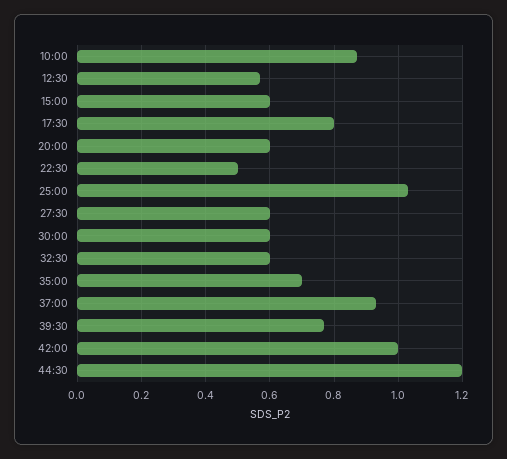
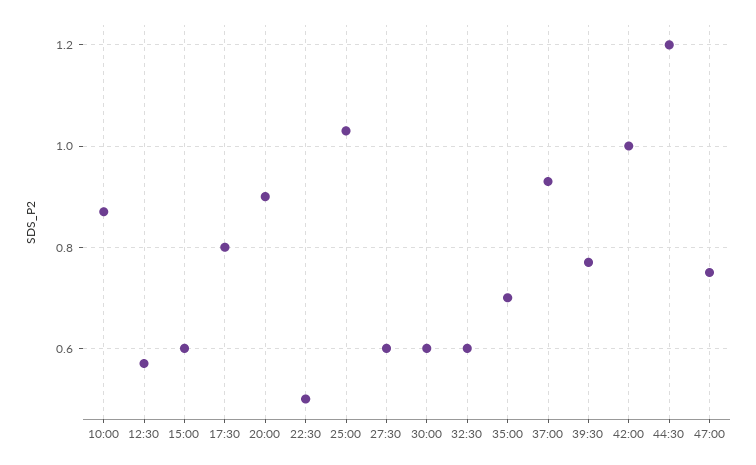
20:00: 0.6 -> 0.9
47:00: none -> 0.75

